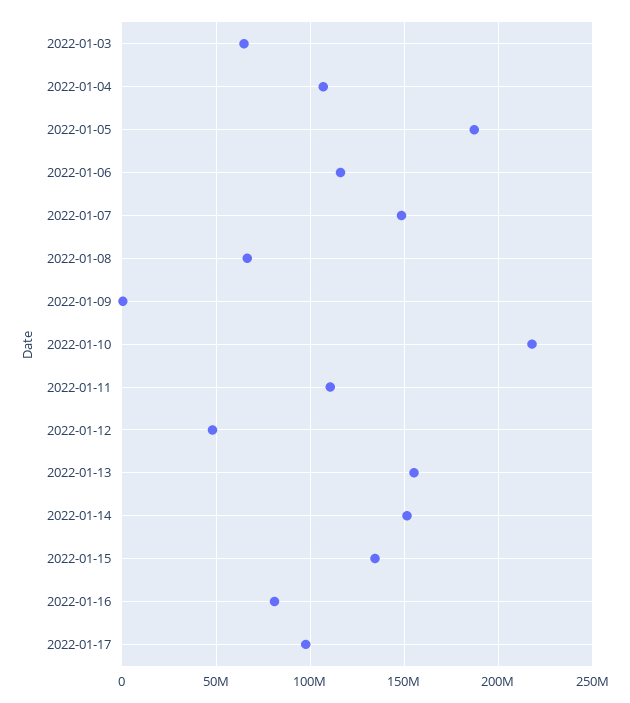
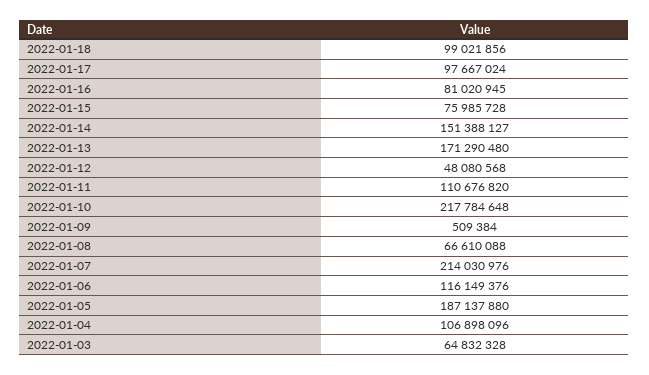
2022-01-07: 150000000 -> 214030976
2022-01-13: 155000000 -> 171290480
2022-01-15: 135000000 -> 75985728
2022-01-18: none -> 99021856

